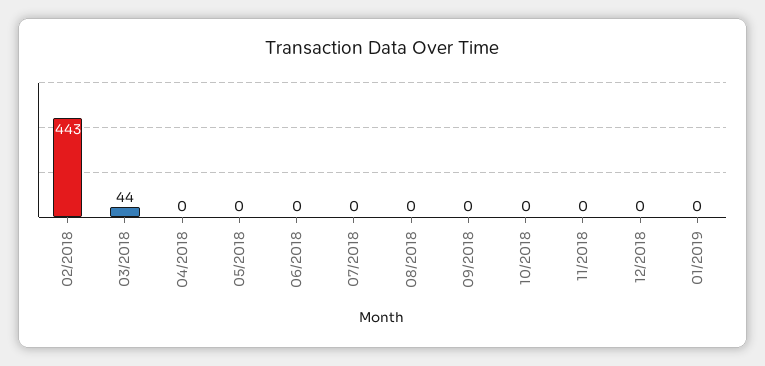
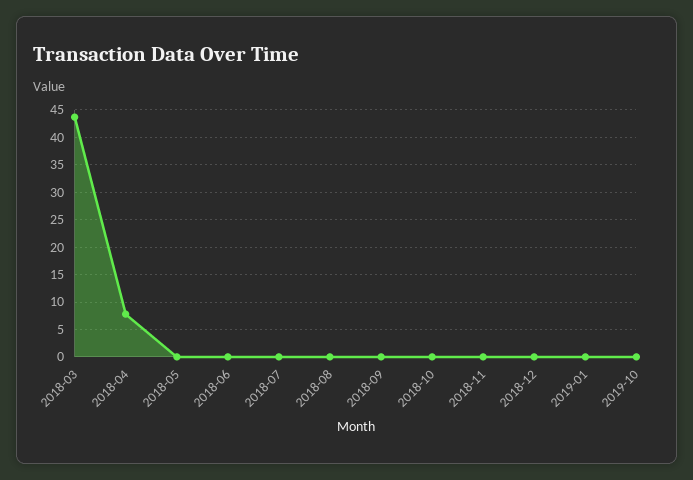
02/2018: 443 -> none
04/2018: 0 -> 7.5
2019-10: none -> 0

